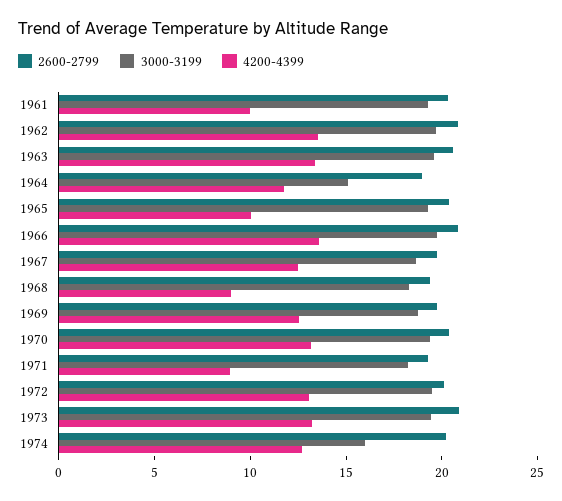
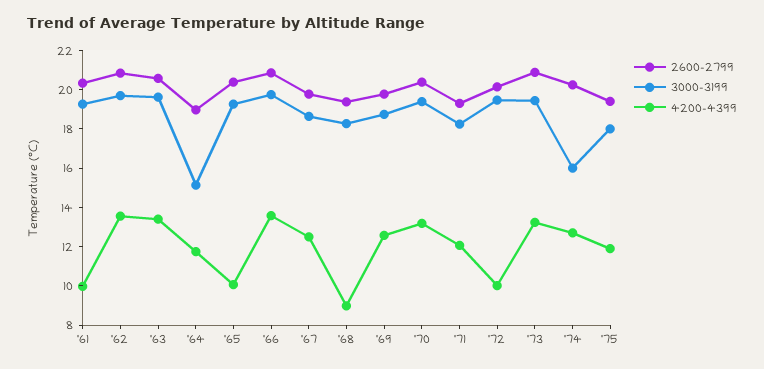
4200-4399, 1971: 9 -> 12
4200-4399, 1972: 13 -> 10
2600-2799, '75: none -> 19.5
3000-3199, '75: none -> 18
4200-4399, '75: none -> 12

